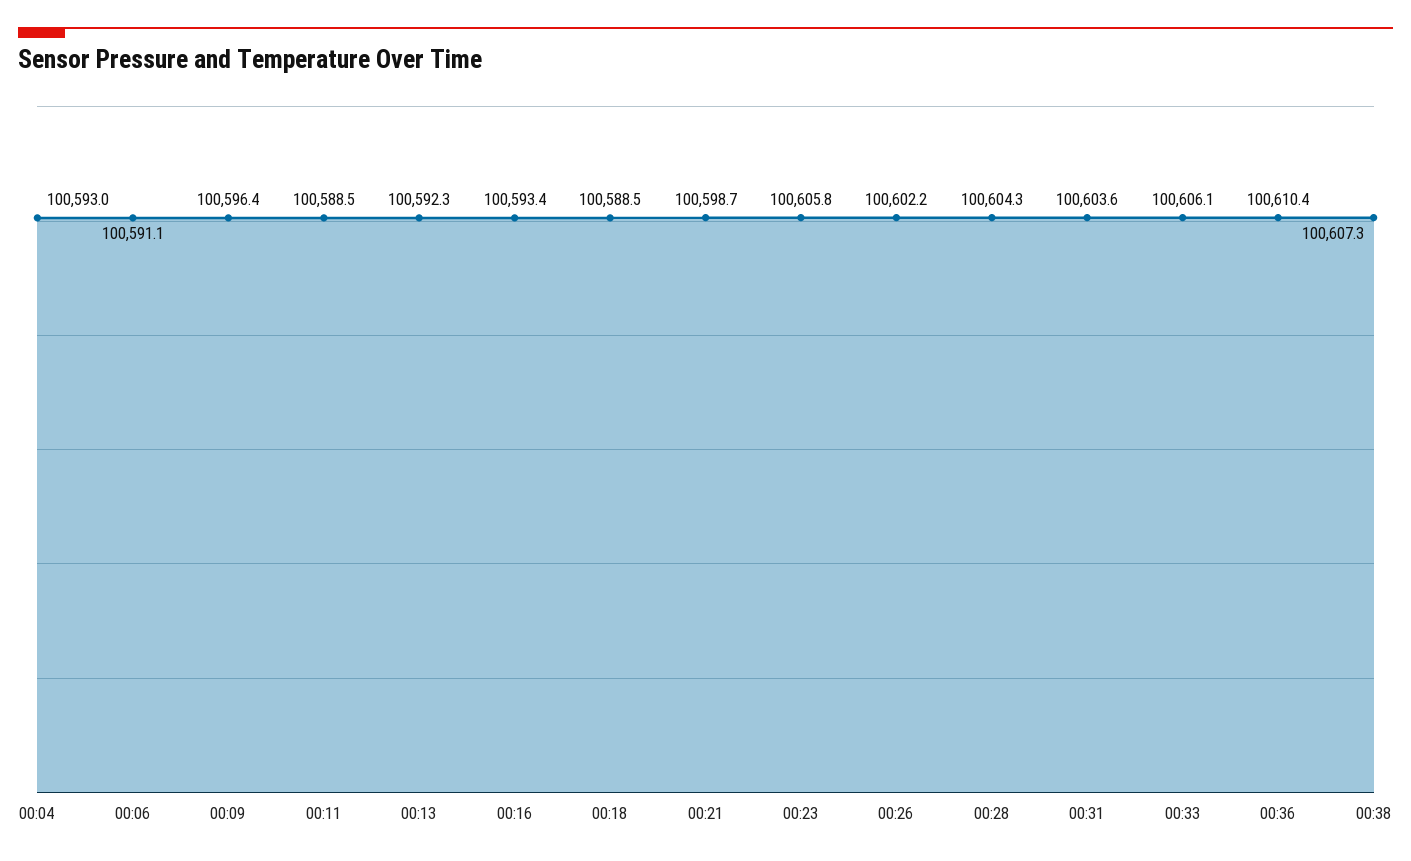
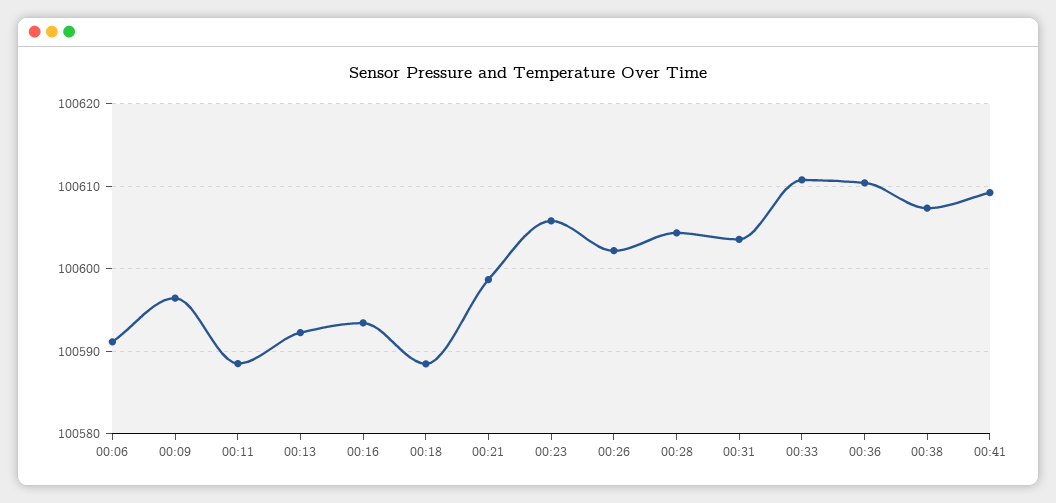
00:04: 100593 -> none
00:33: 100606.1 -> 100611
00:41: none -> 100609

